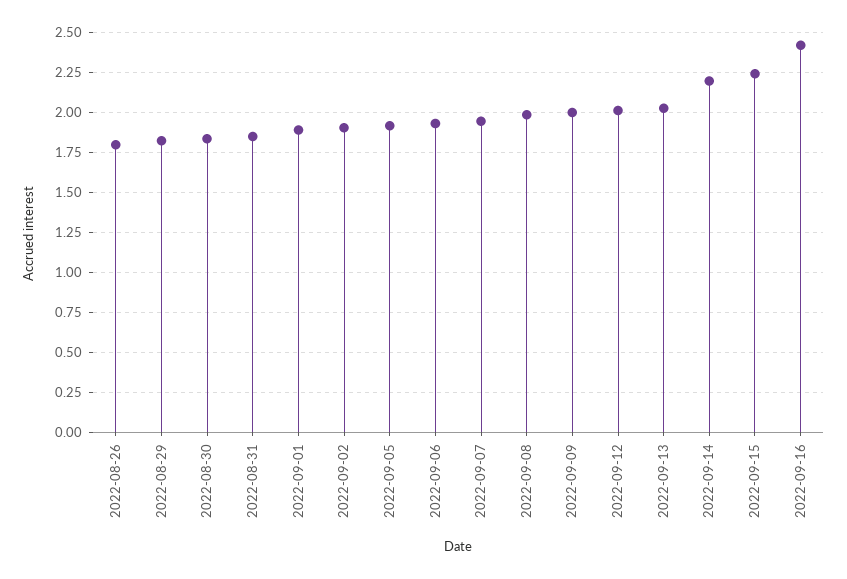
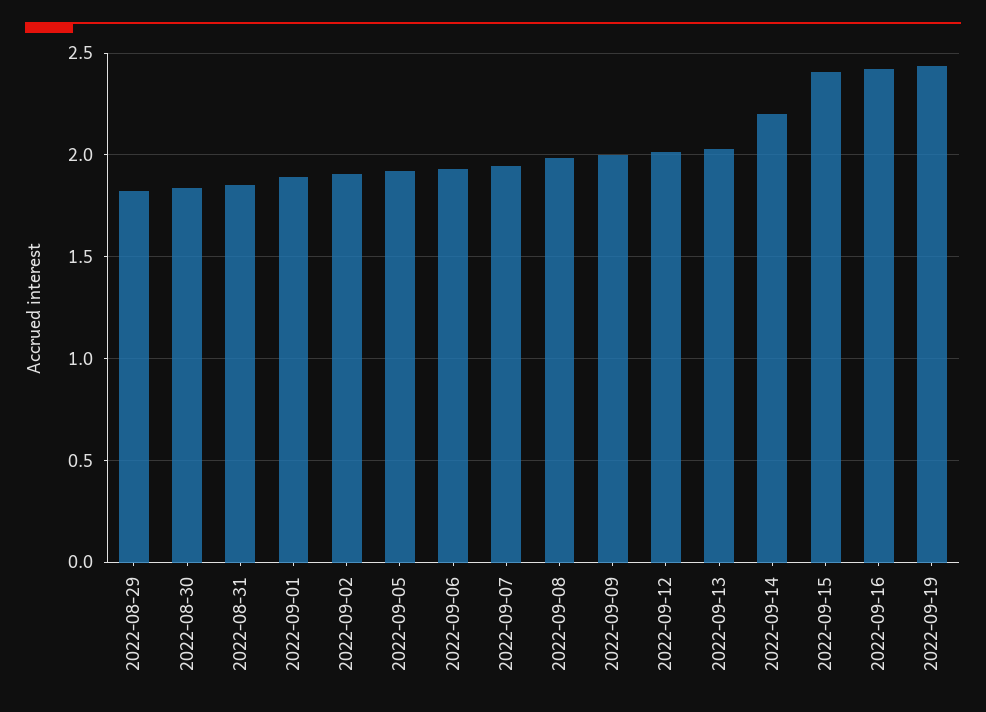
2022-08-26: 1.8 -> none
2022-09-15: 2.25 -> 2.4
2022-09-19: none -> 2.45

